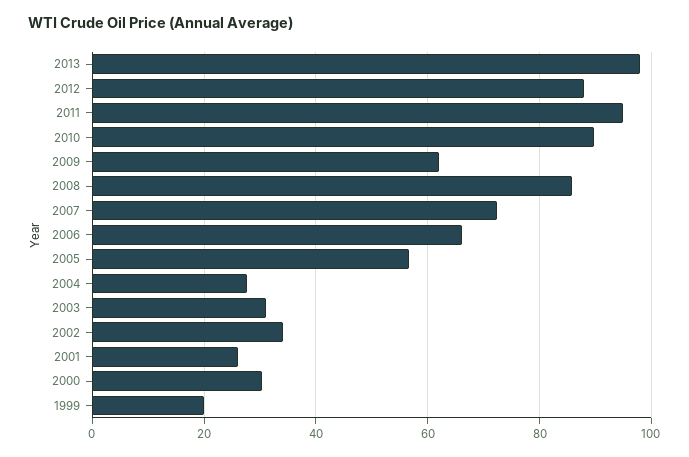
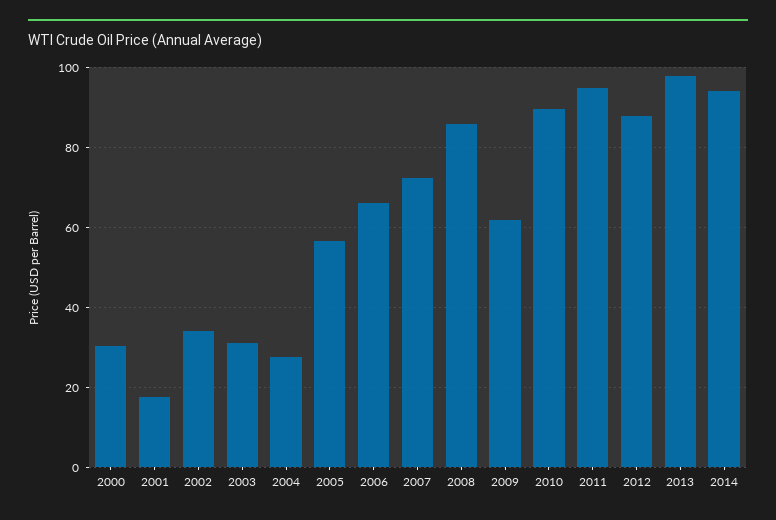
2001: 26 -> 18
1999: 20 -> none
2014: none -> 94

